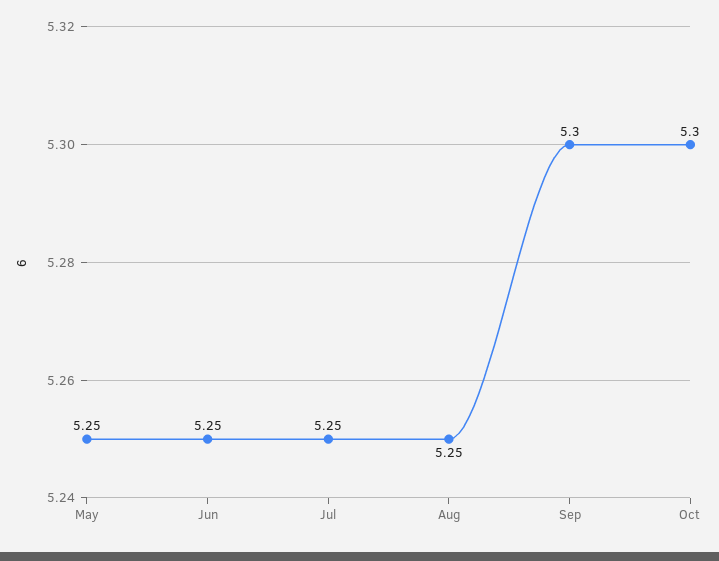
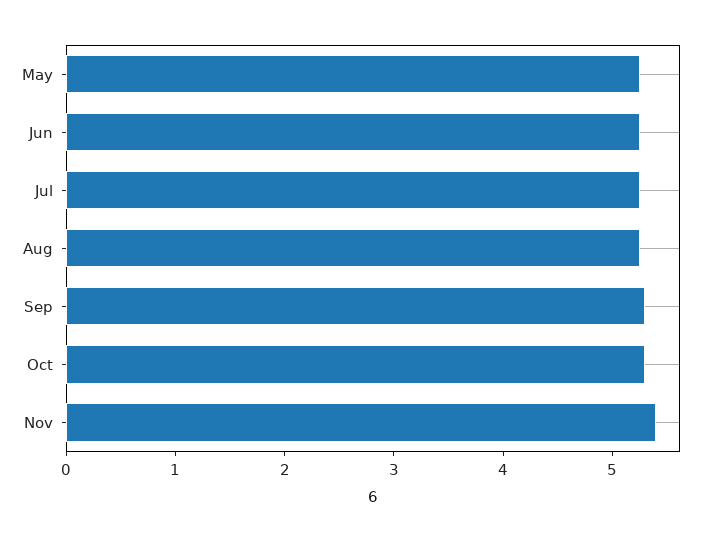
Nov: none -> 5.4

